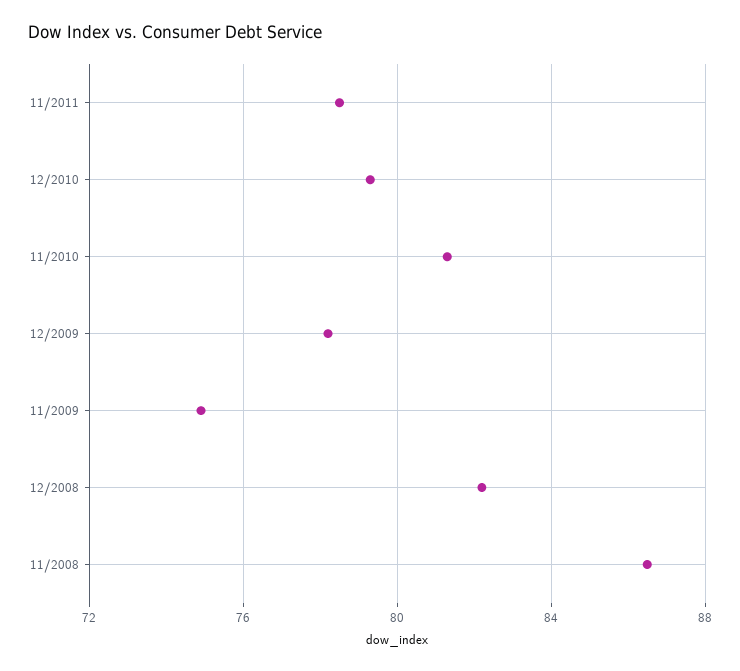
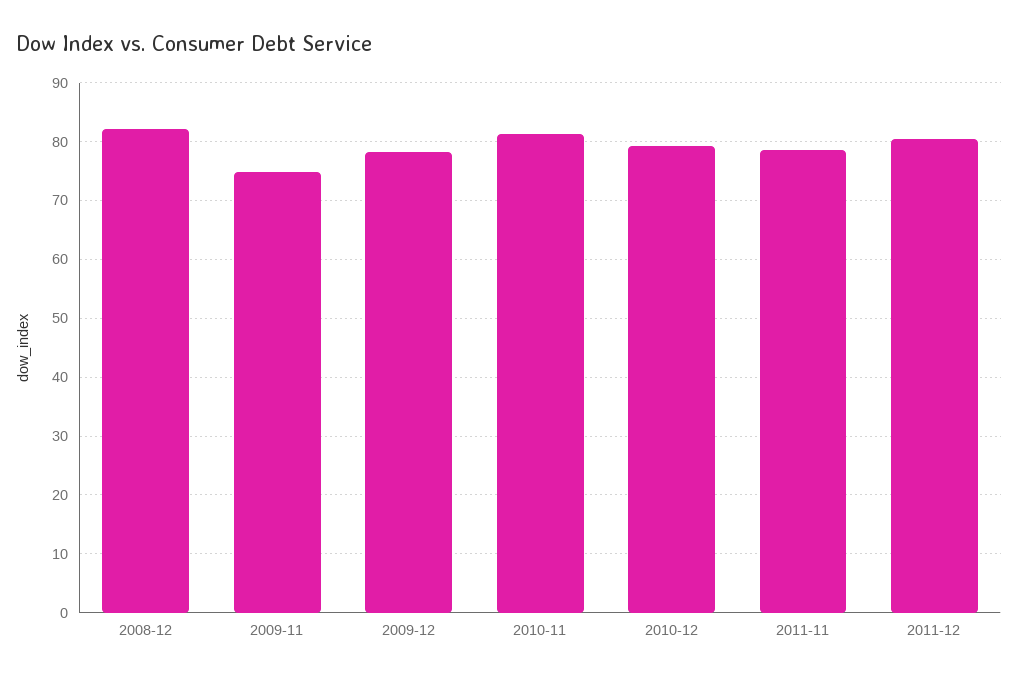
11/2008: 86.5 -> none
2011-12: none -> 80

